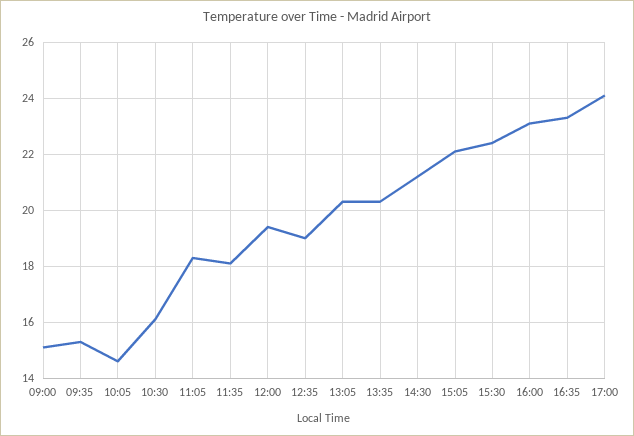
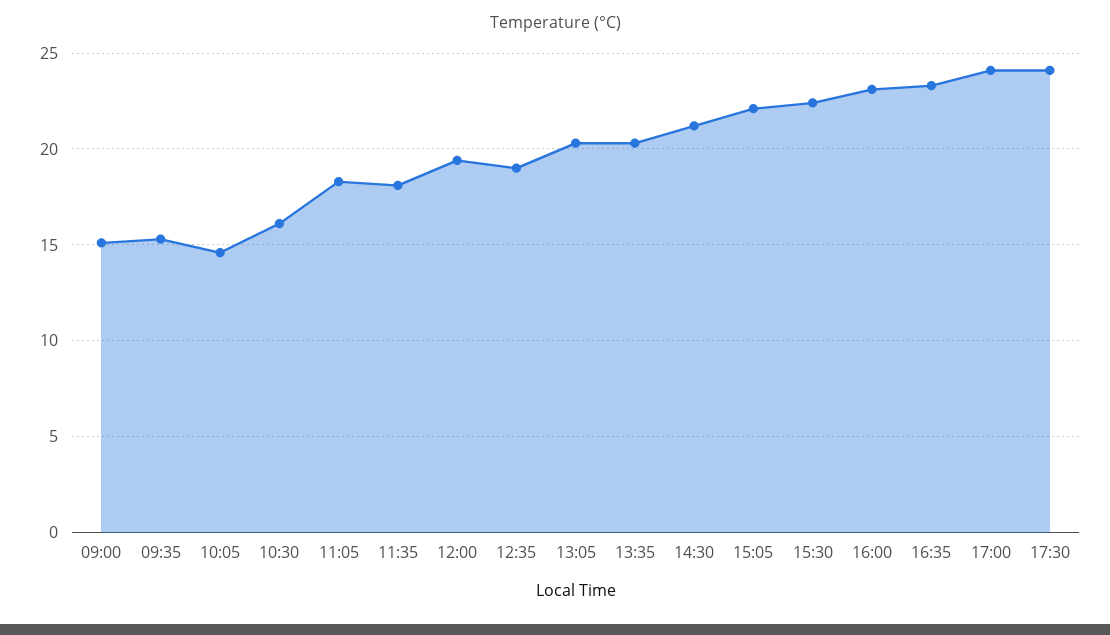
17:30: none -> 24

